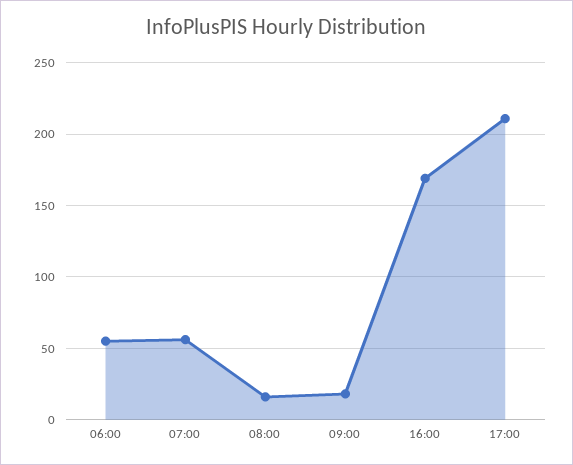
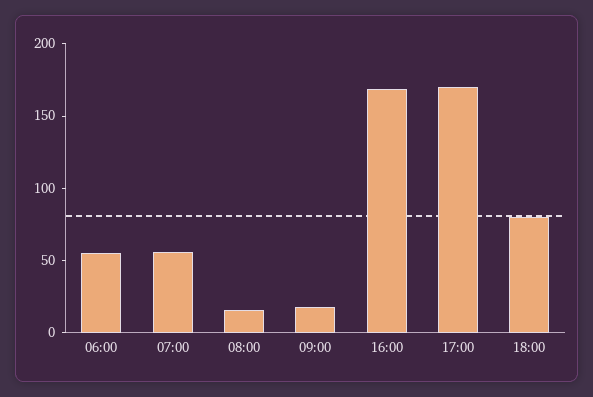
17:00: 210 -> 170
18:00: none -> 80

